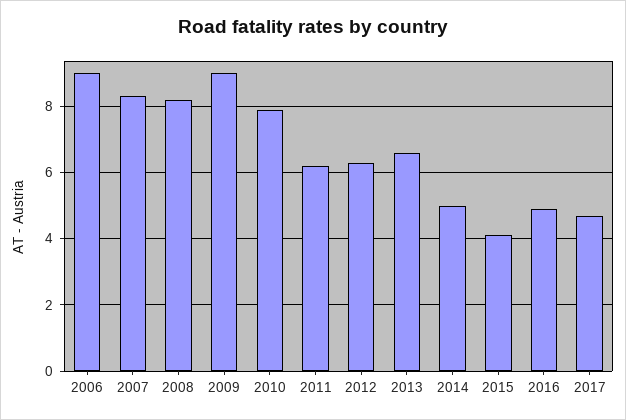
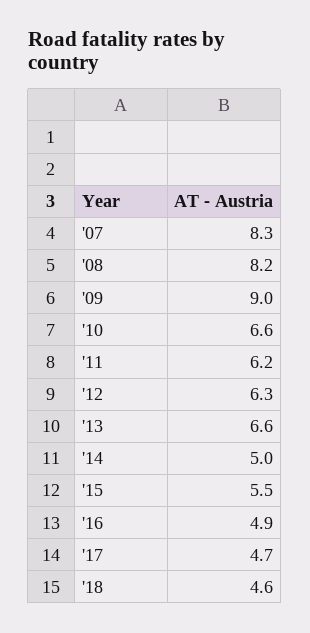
2006: 9 -> none
2010: 8 -> 6.6
2015: 4 -> 5.5
'18: none -> 4.6

